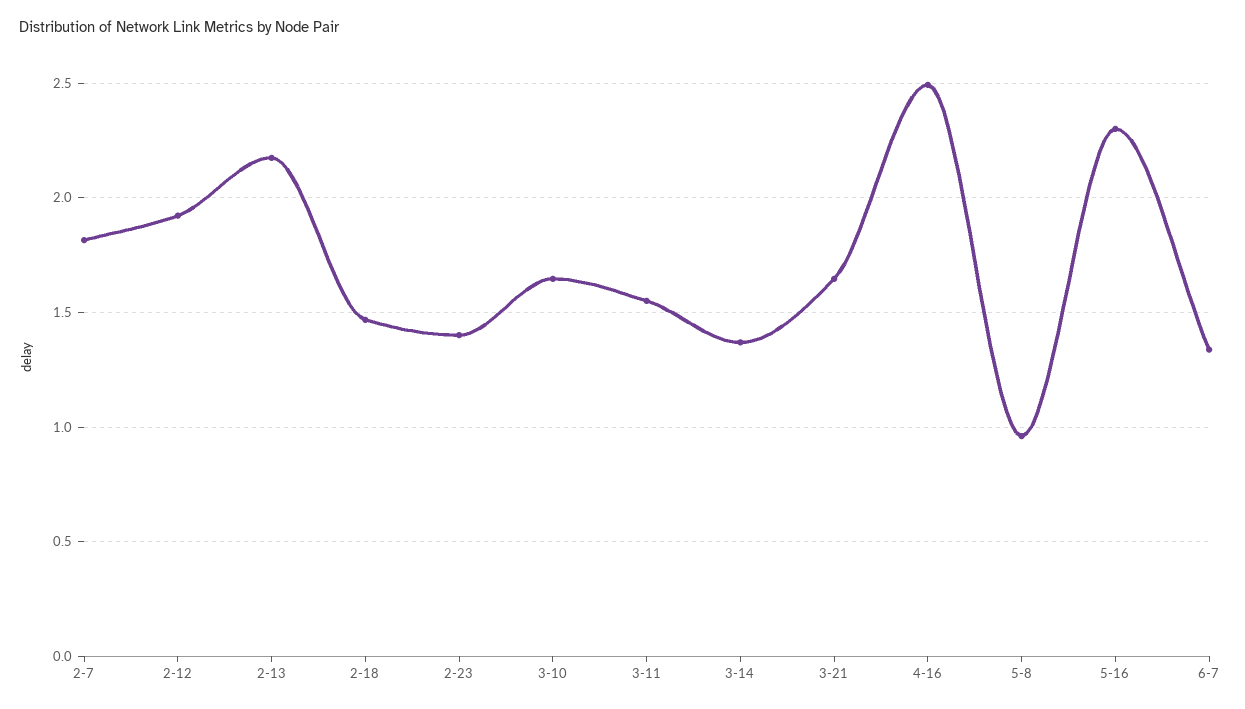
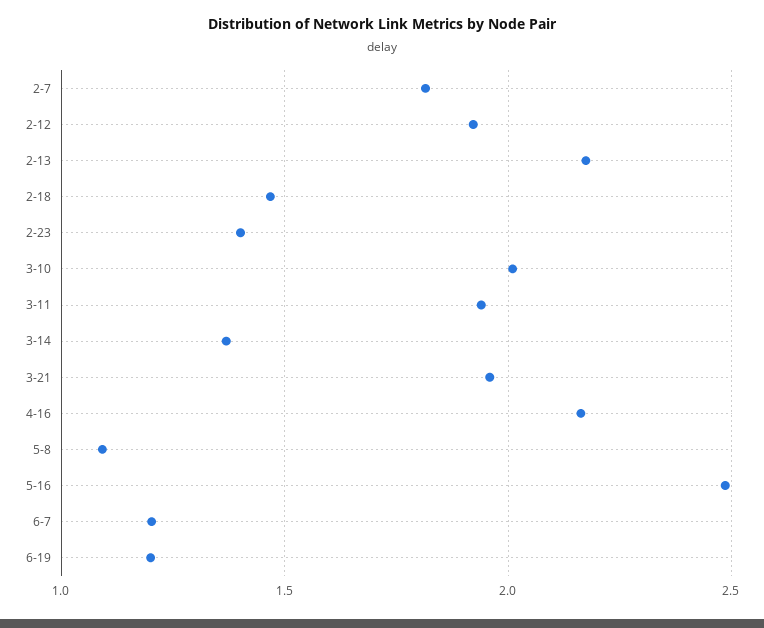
3-10: 1.65 -> 2
3-11: 1.55 -> 1.95
3-21: 1.65 -> 1.95
4-16: 2.5 -> 2.15
5-8: 0.95 -> 1.1
5-16: 2.3 -> 2.5
6-7: 1.35 -> 1.2
6-19: none -> 1.2

